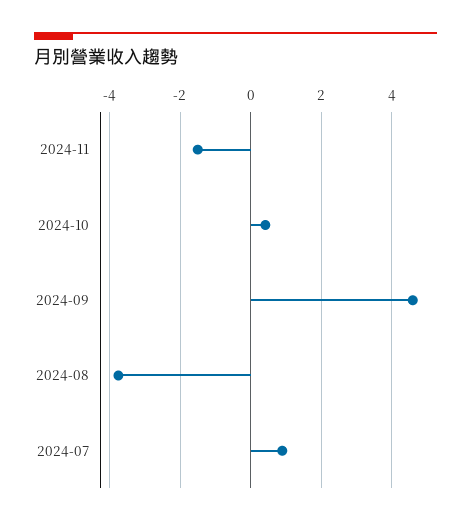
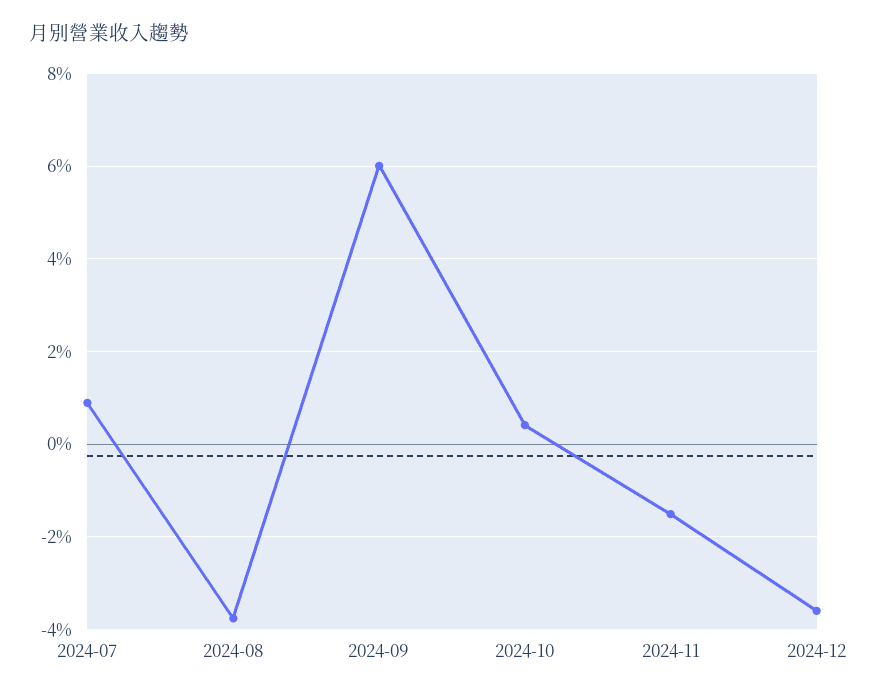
2024-09: 4.6 -> 6
2024-12: none -> -3.6

